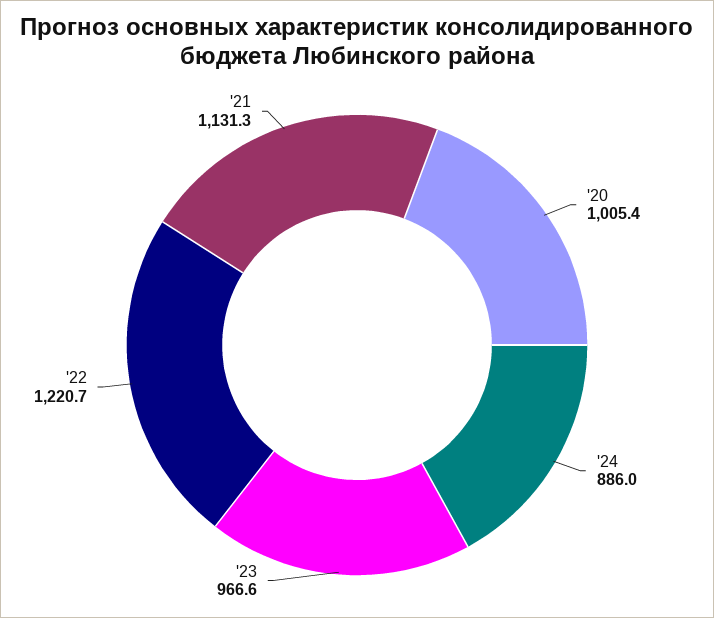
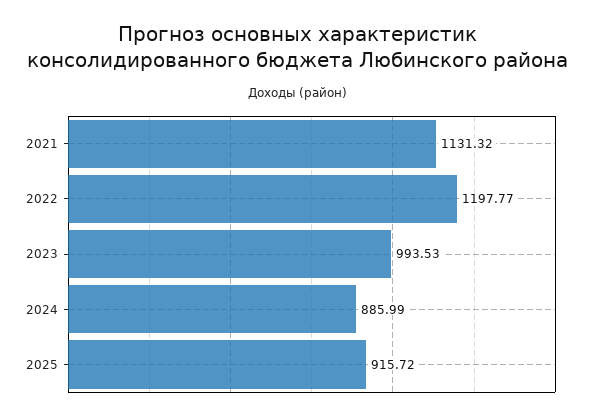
'20: 1005.4 -> none
'23: 966.6 -> 993.53
'22: 1220.7 -> 1197.77
2025: none -> 915.72

